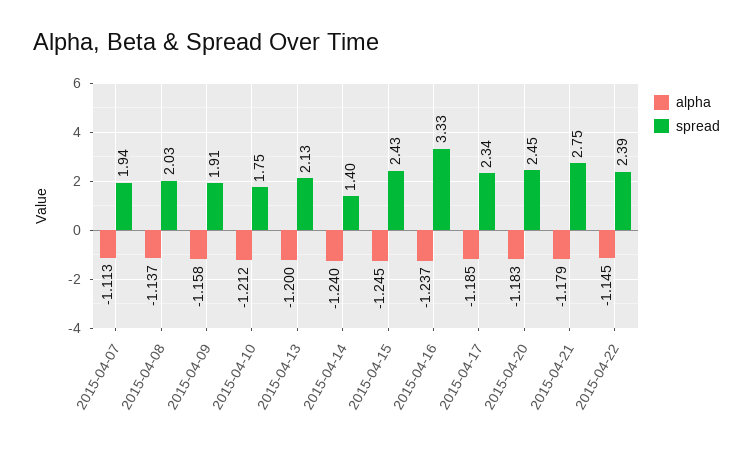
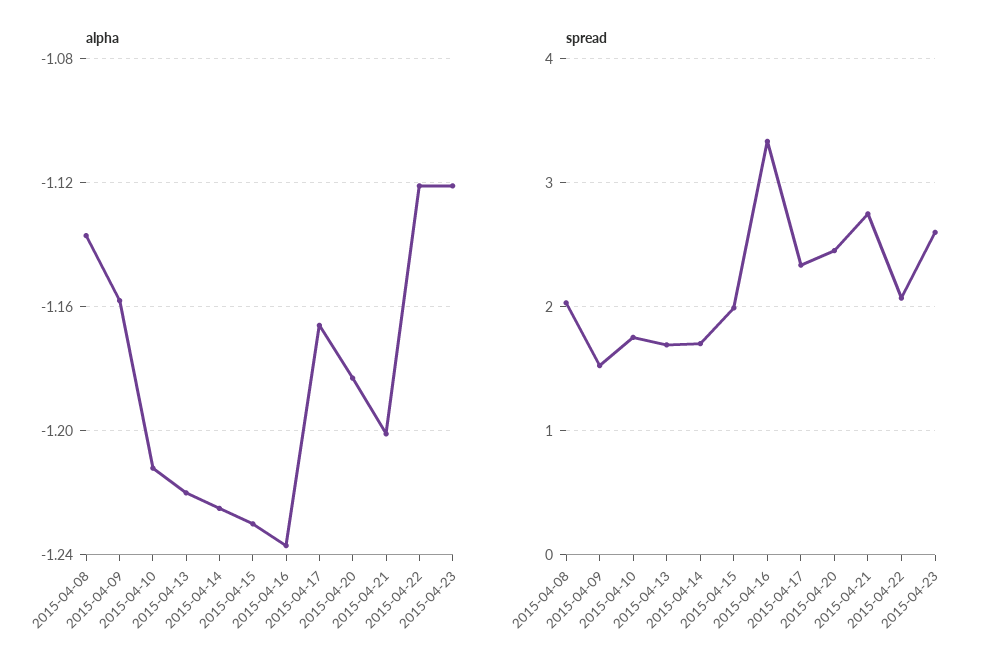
alpha, 2015-04-07: -1.113 -> none
spread, 2015-04-07: 1.94 -> none
spread, 2015-04-09: 1.91 -> 1.5
alpha, 2015-04-13: -1.2 -> -1.22
spread, 2015-04-13: 2.13 -> 1.7
alpha, 2015-04-14: -1.24 -> -1.225
spread, 2015-04-14: 1.4 -> 1.7
alpha, 2015-04-15: -1.245 -> -1.23
spread, 2015-04-15: 2.43 -> 2
alpha, 2015-04-17: -1.185 -> -1.165
alpha, 2015-04-21: -1.179 -> -1.2
alpha, 2015-04-22: -1.145 -> -1.12
spread, 2015-04-22: 2.39 -> 2.1
alpha, 2015-04-23: none -> -1.12
spread, 2015-04-23: none -> 2.6

